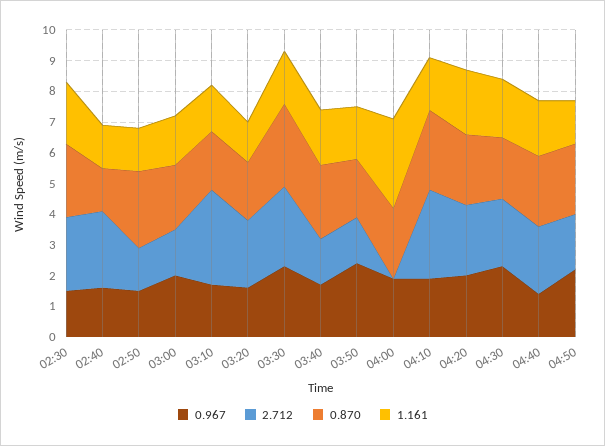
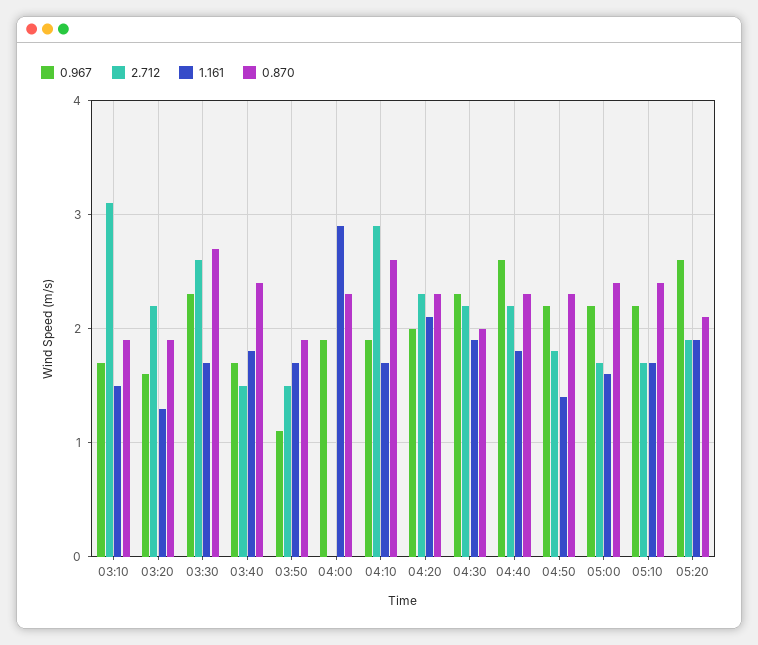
0.967, 02:30: 1.5 -> none
2.712, 02:30: 2.5 -> none
0.870, 02:30: 2.5 -> none
1.161, 02:30: 2 -> none
0.967, 02:40: 1.5 -> none
2.712, 02:40: 2.5 -> none
0.870, 02:40: 1.5 -> none
1.161, 02:40: 1.5 -> none
0.967, 02:50: 1.5 -> none
2.712, 02:50: 1.5 -> none
0.870, 02:50: 2.5 -> none
1.161, 02:50: 1.5 -> none
0.967, 03:00: 2 -> none
2.712, 03:00: 1.5 -> none
0.870, 03:00: 2 -> none
1.161, 03:00: 1.5 -> none
0.967, 03:50: 2.5 -> 1.1
0.967, 04:40: 1.5 -> 2.6
0.967, 05:00: none -> 2.2
2.712, 05:00: none -> 1.7
1.161, 05:00: none -> 1.6
0.870, 05:00: none -> 2.4
0.967, 05:10: none -> 2.2
2.712, 05:10: none -> 1.7
1.161, 05:10: none -> 1.7
0.870, 05:10: none -> 2.4
0.967, 05:20: none -> 2.6
2.712, 05:20: none -> 1.9
1.161, 05:20: none -> 1.9
0.870, 05:20: none -> 2.1

